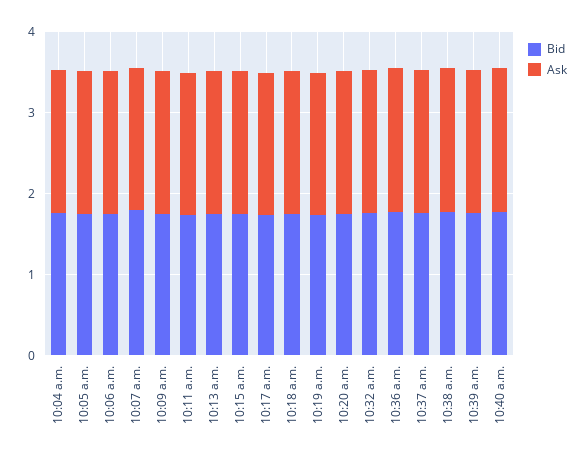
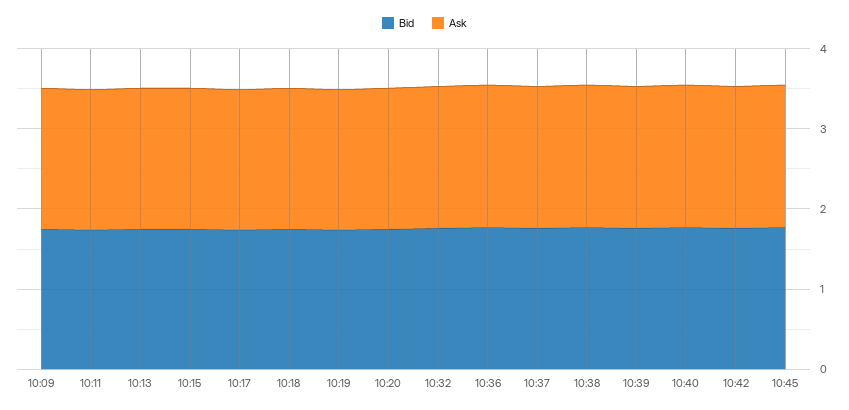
Bid, 10:04 a.m.: 1.8 -> none
Ask, 10:04 a.m.: 1.8 -> none
Bid, 10:05 a.m.: 1.8 -> none
Ask, 10:05 a.m.: 1.8 -> none
Bid, 10:06 a.m.: 1.8 -> none
Ask, 10:06 a.m.: 1.8 -> none
Bid, 10:07 a.m.: 1.8 -> none
Ask, 10:07 a.m.: 1.8 -> none
Bid, 10:42: none -> 1.8
Ask, 10:42: none -> 1.8
Bid, 10:45: none -> 1.8
Ask, 10:45: none -> 1.8

